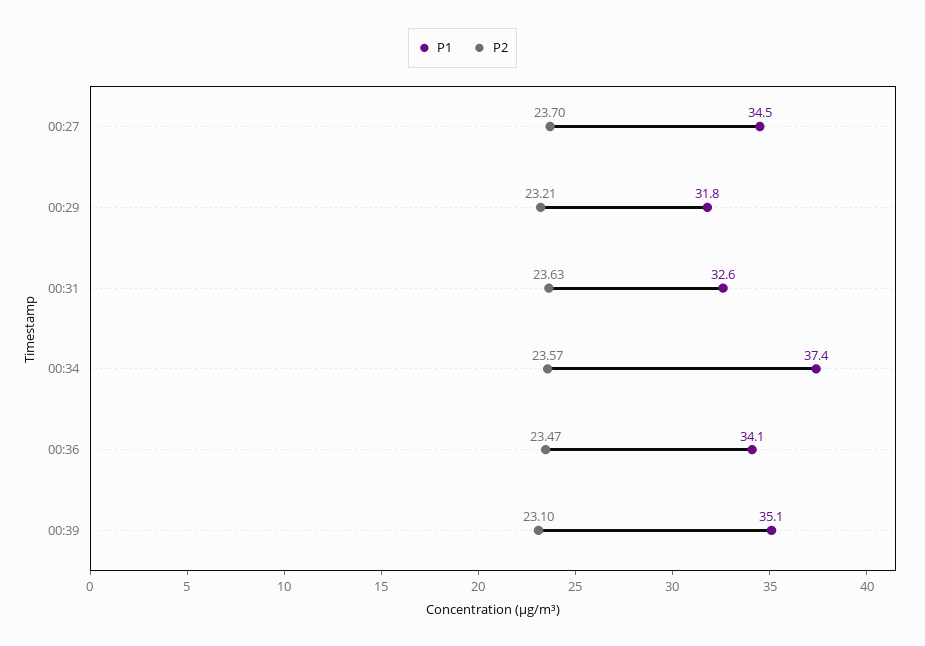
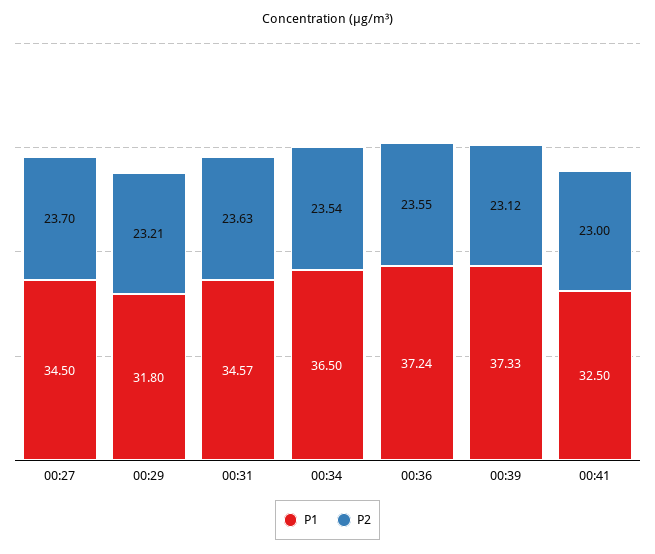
P1, 00:31: 32.6 -> 34.57
P1, 00:34: 37.4 -> 36.5
P2, 00:34: 23.57 -> 23.54
P1, 00:36: 34.1 -> 37.24
P2, 00:36: 23.47 -> 23.55
P1, 00:39: 35.1 -> 37.33
P2, 00:39: 23.1 -> 23.12
P1, 00:41: none -> 32.5
P2, 00:41: none -> 23

